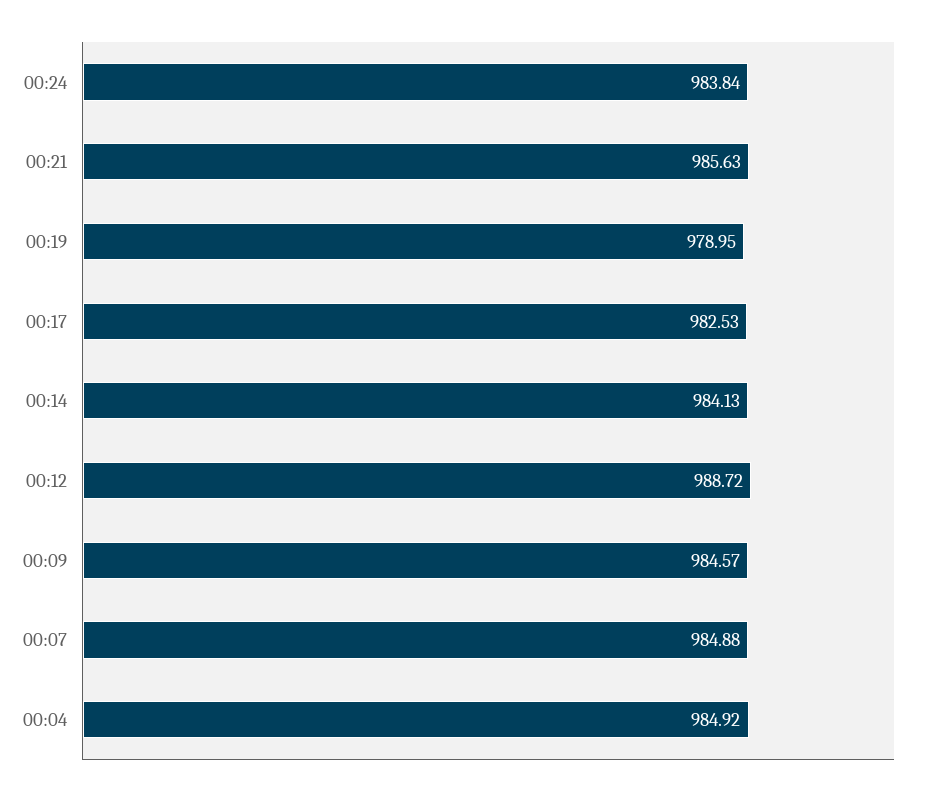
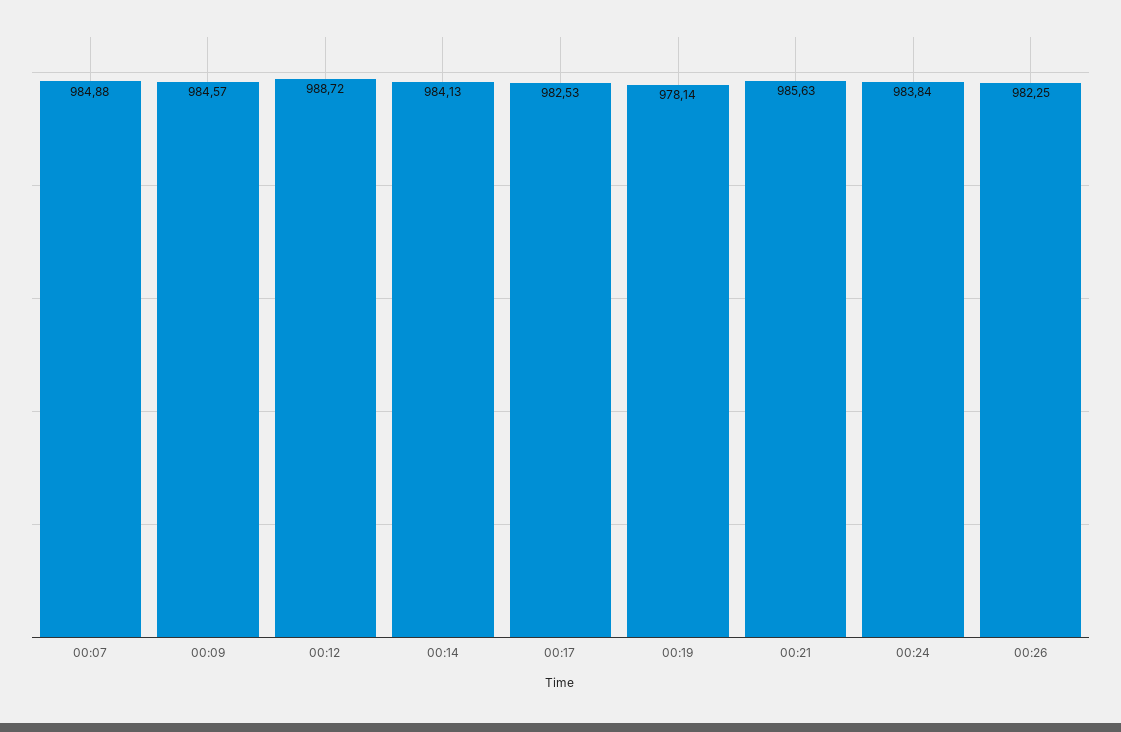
00:19: 978.95 -> 978.14
00:04: 984.92 -> none
00:26: none -> 982.25

